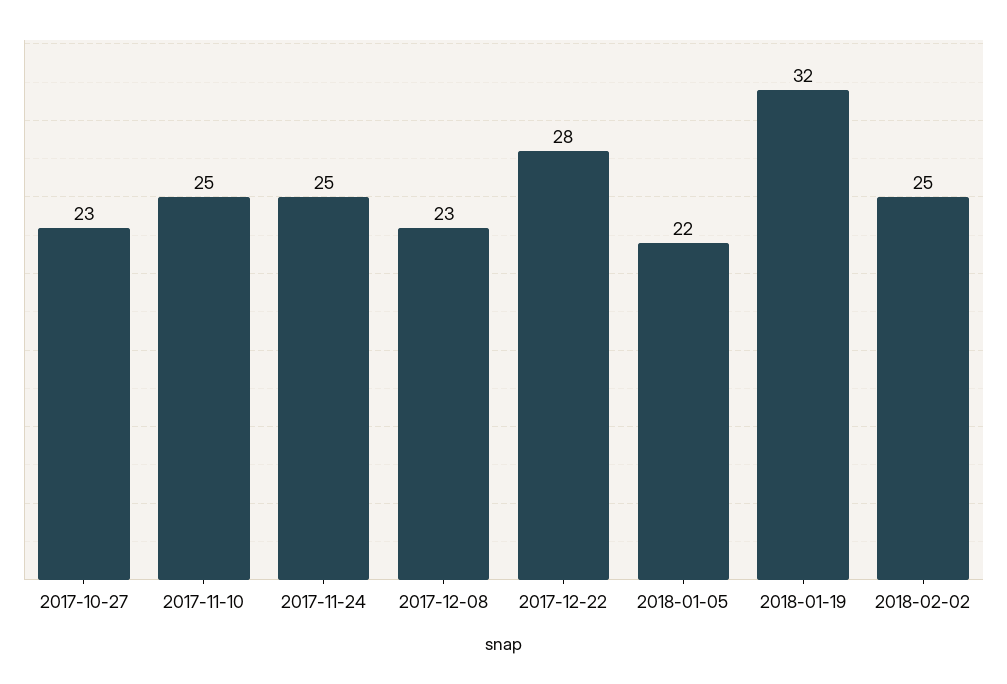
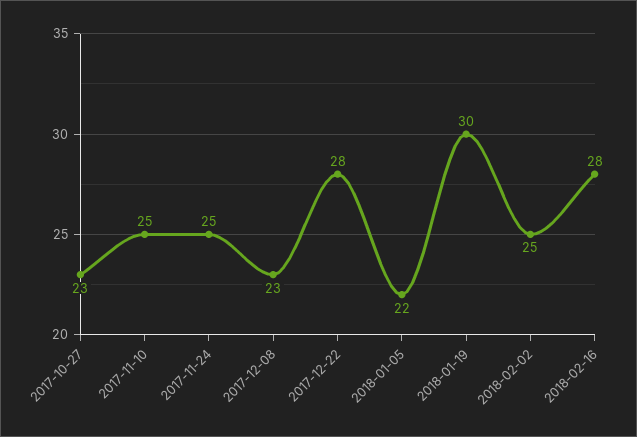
2018-01-19: 32 -> 30
2018-02-16: none -> 28

